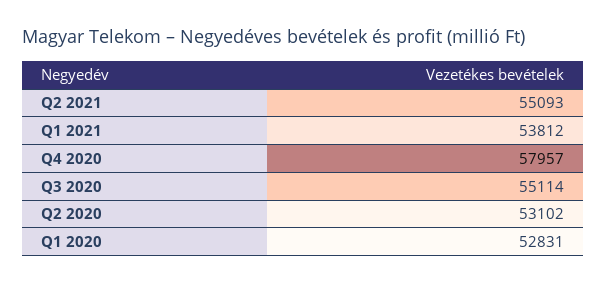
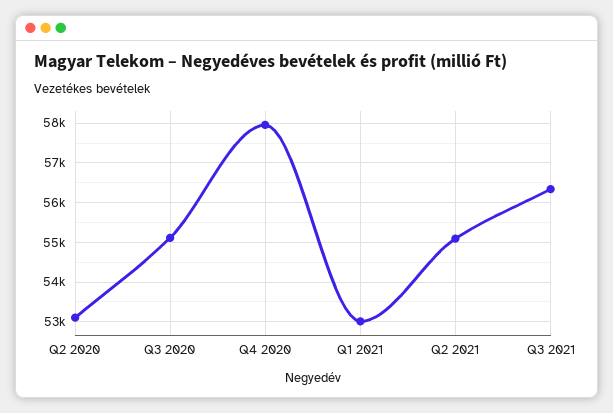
Q1 2021: 53812 -> 53000
Q1 2020: 52831 -> none
Q3 2021: none -> 56400

